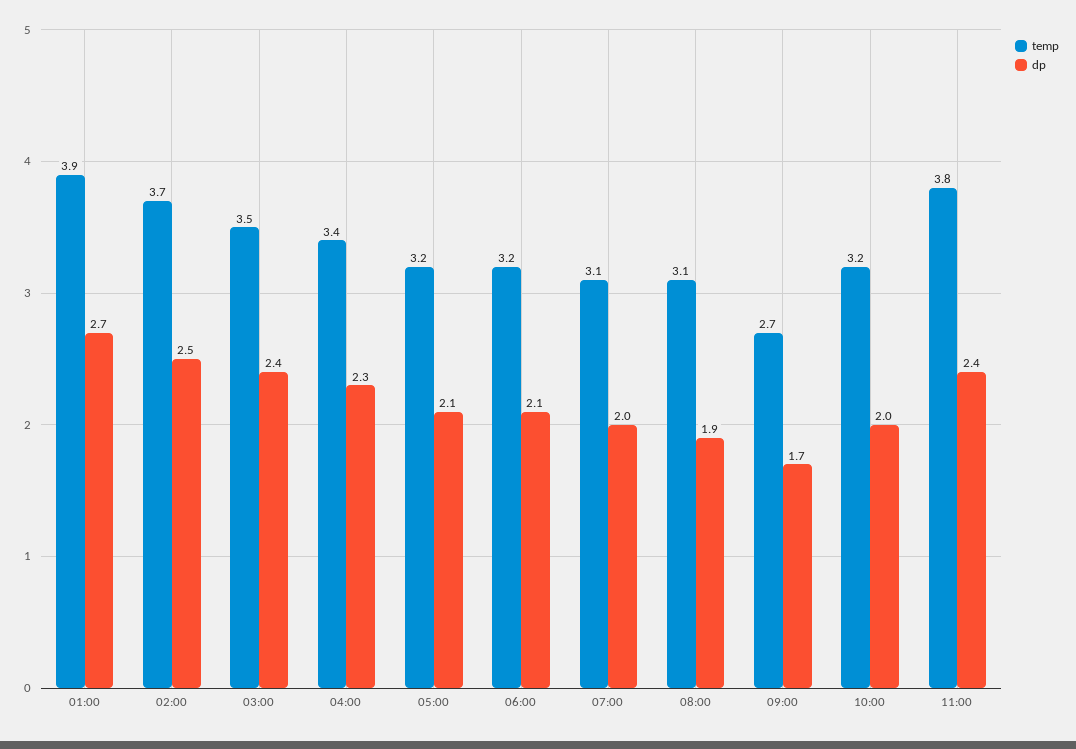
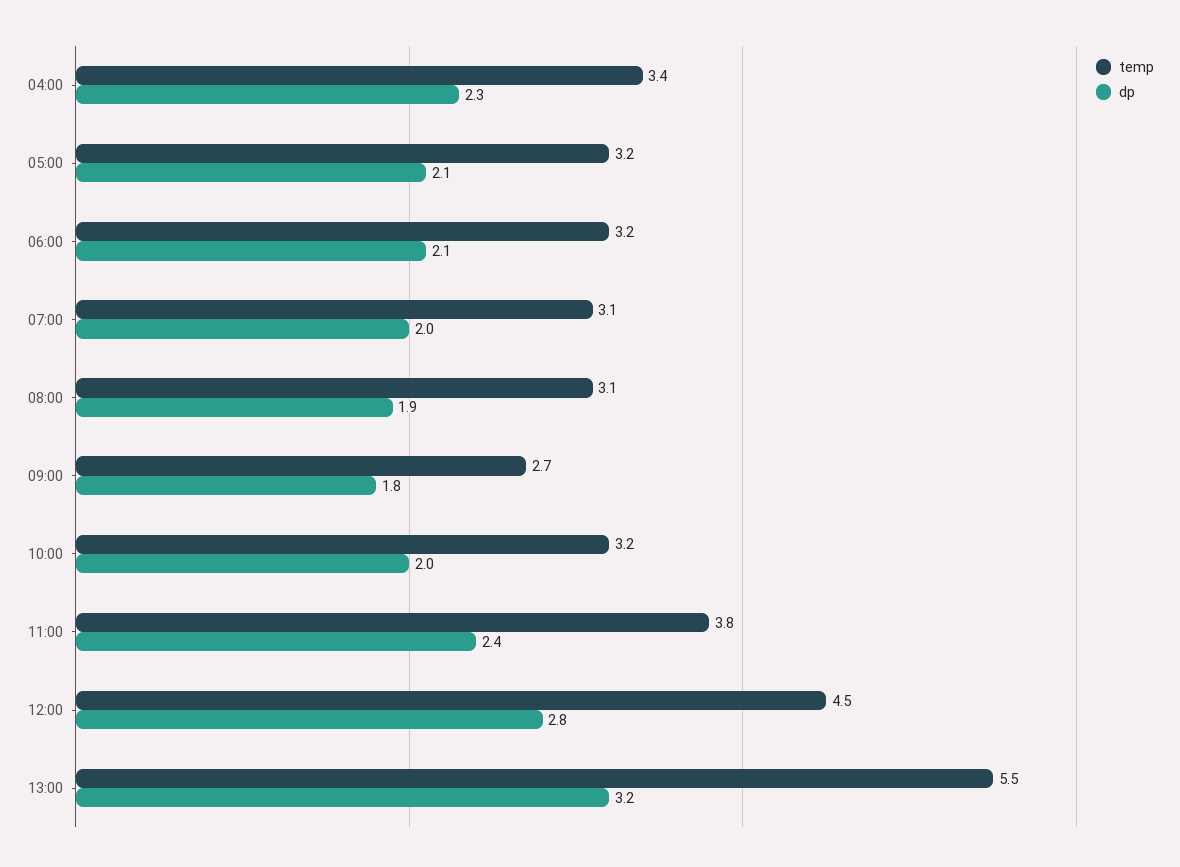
temp, 01:00: 3.9 -> none
dp, 01:00: 2.7 -> none
temp, 02:00: 3.7 -> none
dp, 02:00: 2.5 -> none
temp, 03:00: 3.5 -> none
dp, 03:00: 2.4 -> none
dp, 09:00: 1.7 -> 1.8
temp, 12:00: none -> 4.5
dp, 12:00: none -> 2.8
temp, 13:00: none -> 5.5
dp, 13:00: none -> 3.2

